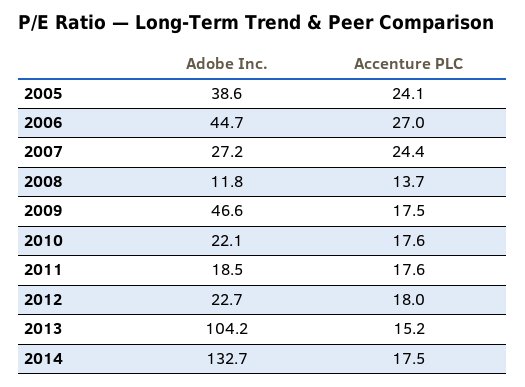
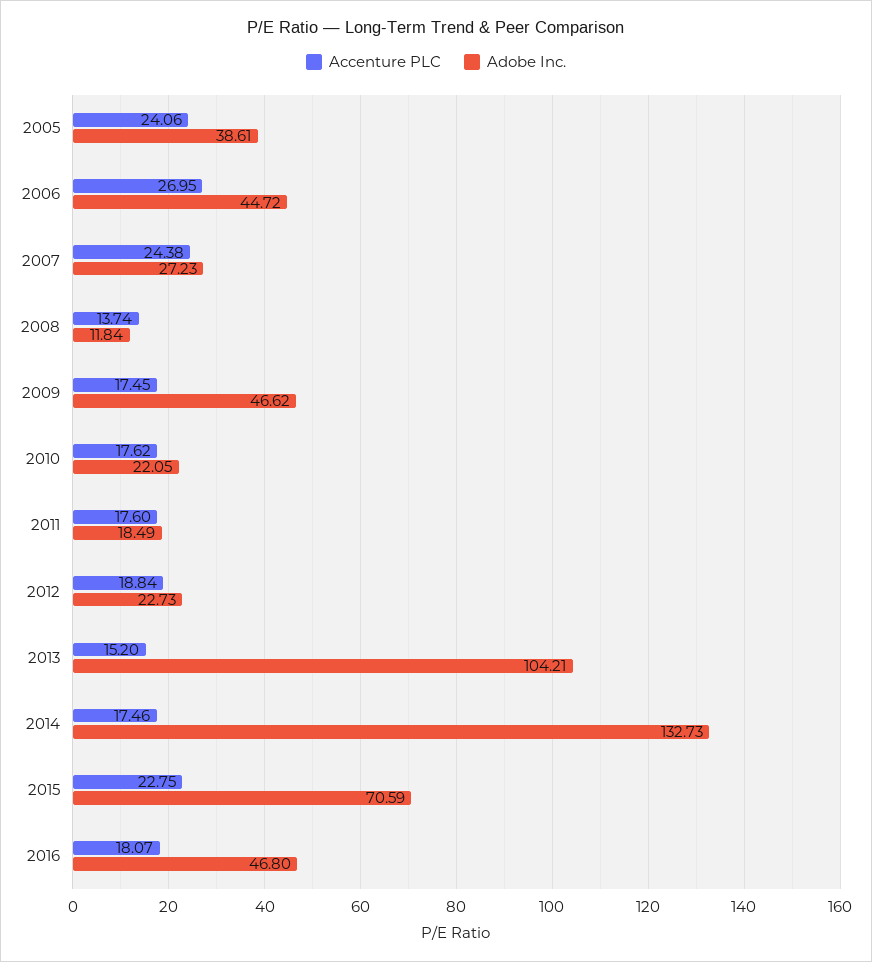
Accenture PLC, 2012: 18 -> 18.84
Accenture PLC, 2015: none -> 22.75
Adobe Inc., 2015: none -> 70.59
Accenture PLC, 2016: none -> 18.07
Adobe Inc., 2016: none -> 46.8

